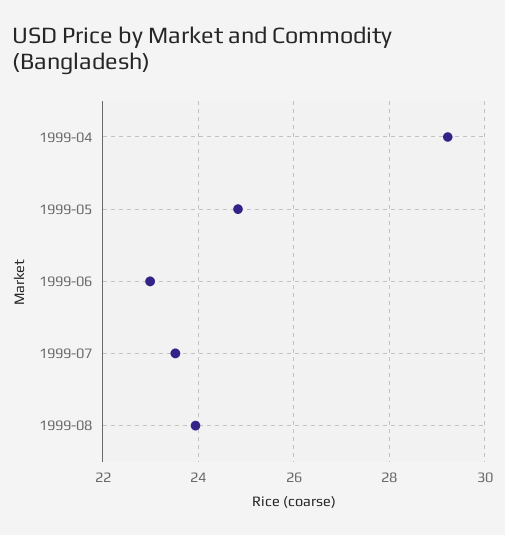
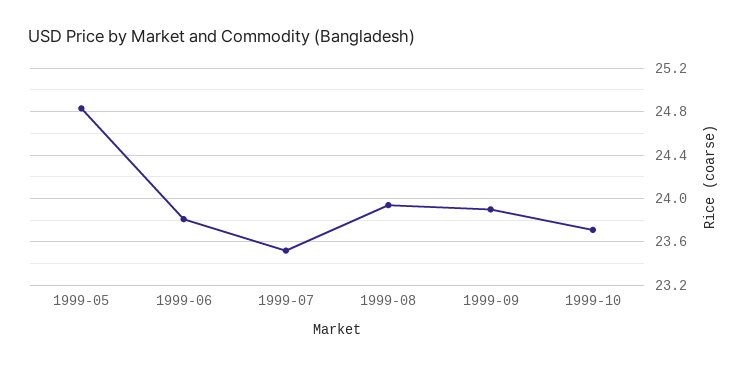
1999-04: 29.2 -> none
1999-06: 23 -> 23.8
1999-09: none -> 23.9
1999-10: none -> 23.7

